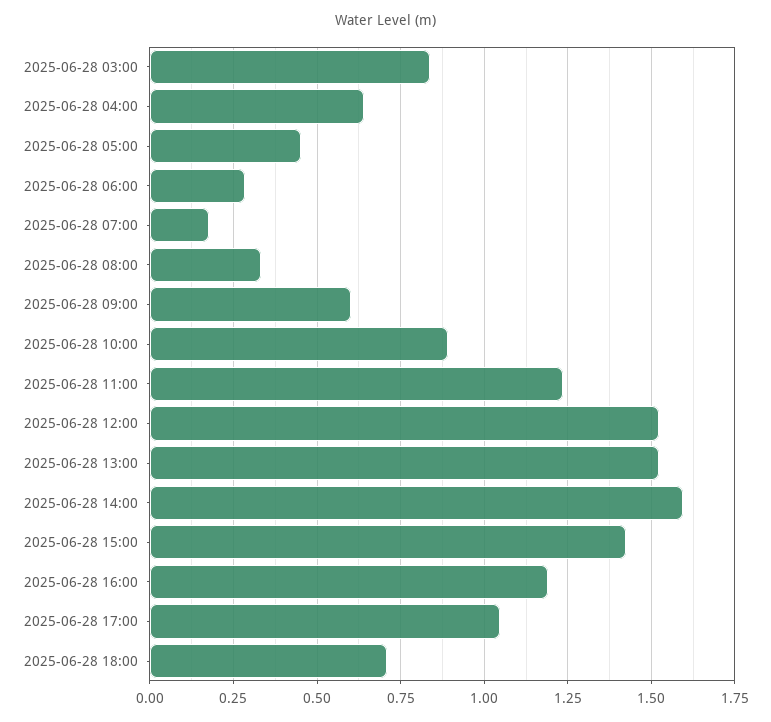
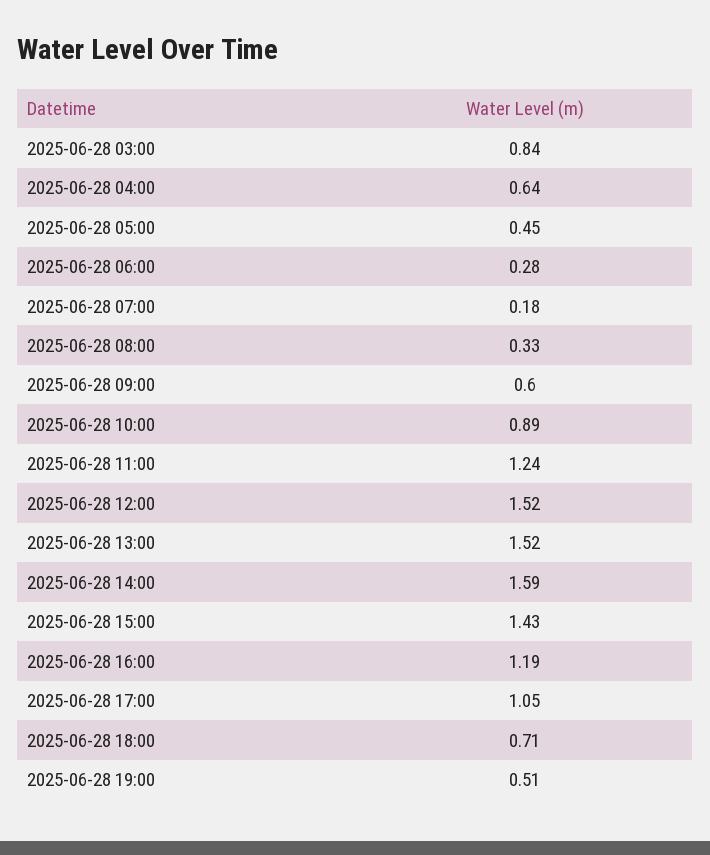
2025-06-28 19:00: none -> 0.51

